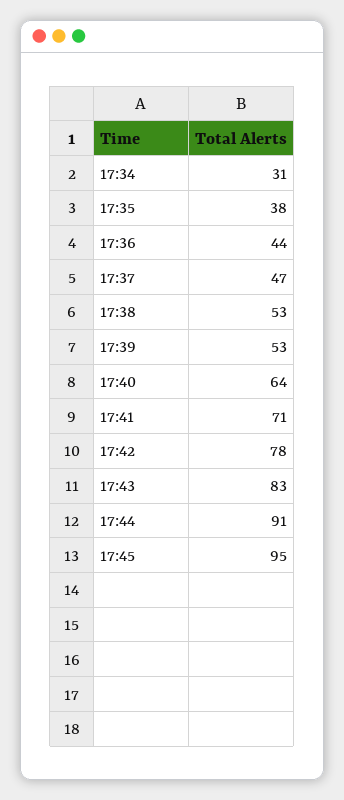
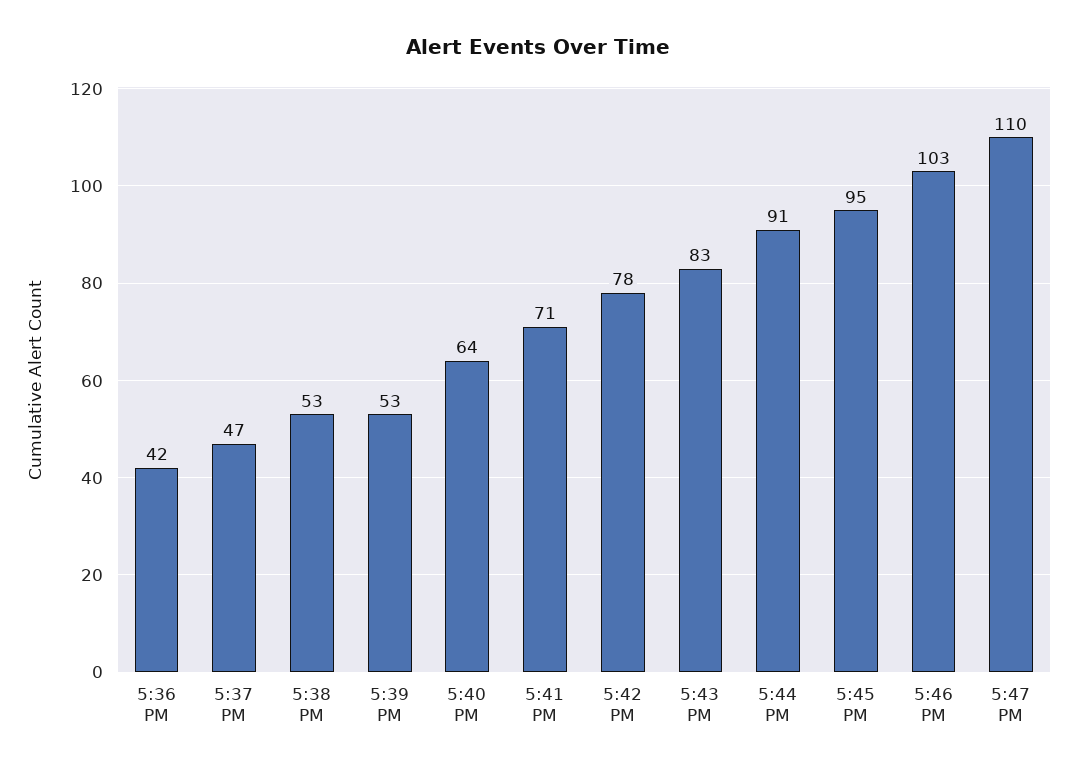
17:34: 31 -> none
17:35: 38 -> none
17:36: 44 -> 42
5:46 PM: none -> 103
5:47 PM: none -> 110

